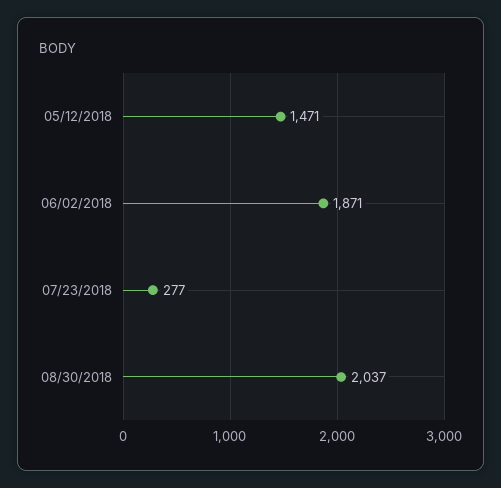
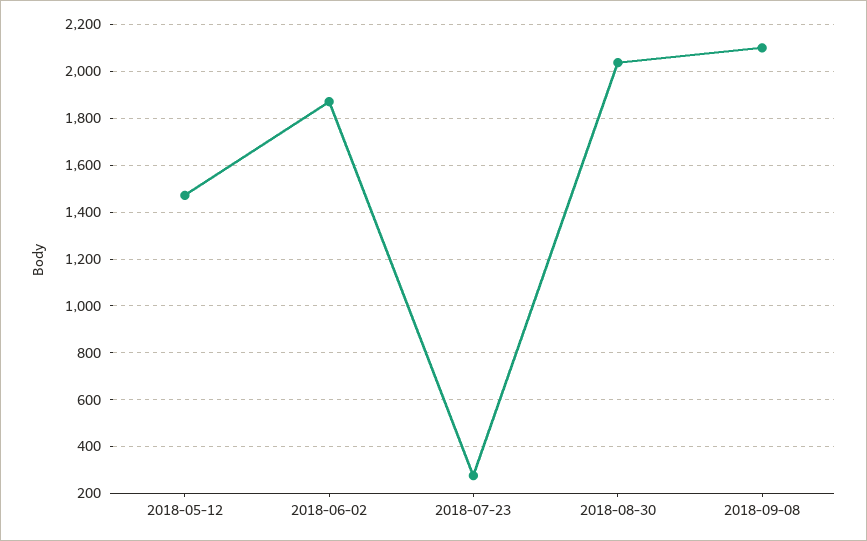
2018-09-08: none -> 2100

